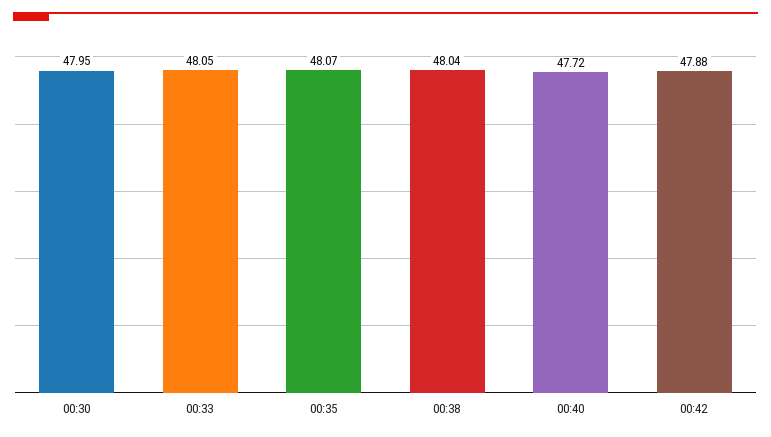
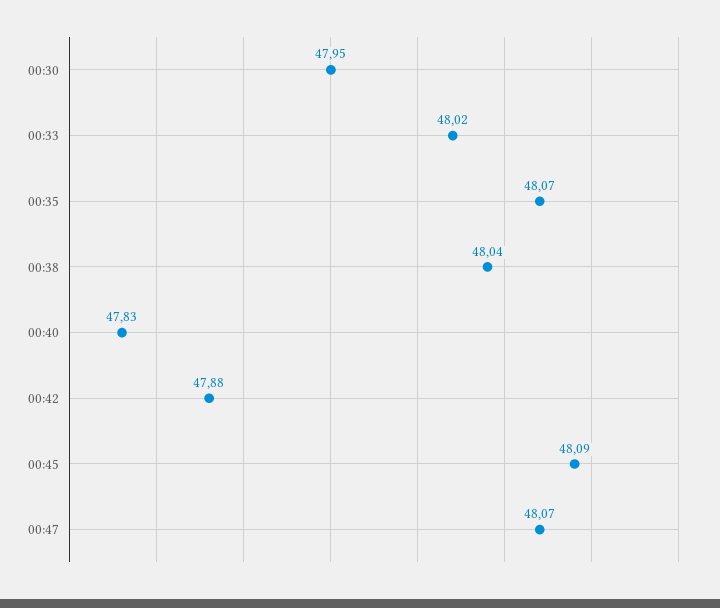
00:33: 48.05 -> 48.02
00:40: 47.72 -> 47.83
00:45: none -> 48.09
00:47: none -> 48.07

